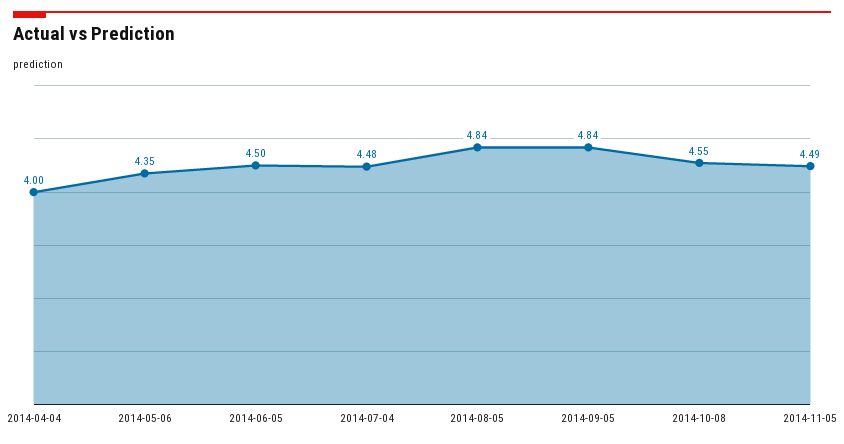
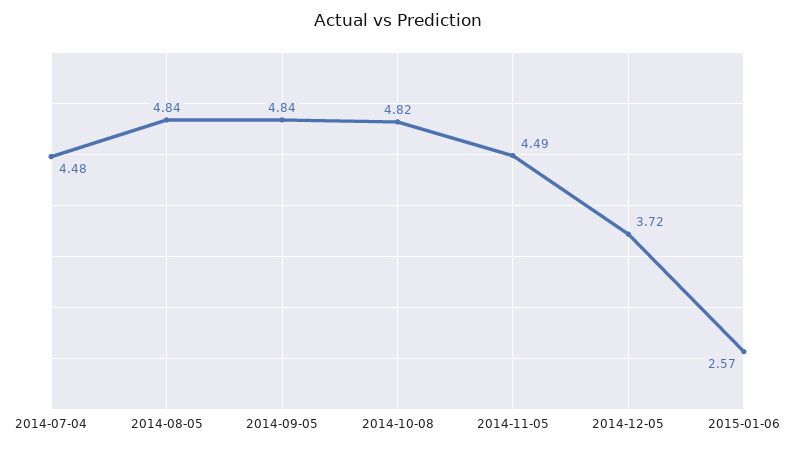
2014-04-04: 4 -> none
2014-05-06: 4.35 -> none
2014-06-05: 4.5 -> none
2014-10-08: 4.55 -> 4.82
2014-12-05: none -> 3.72
2015-01-06: none -> 2.57

